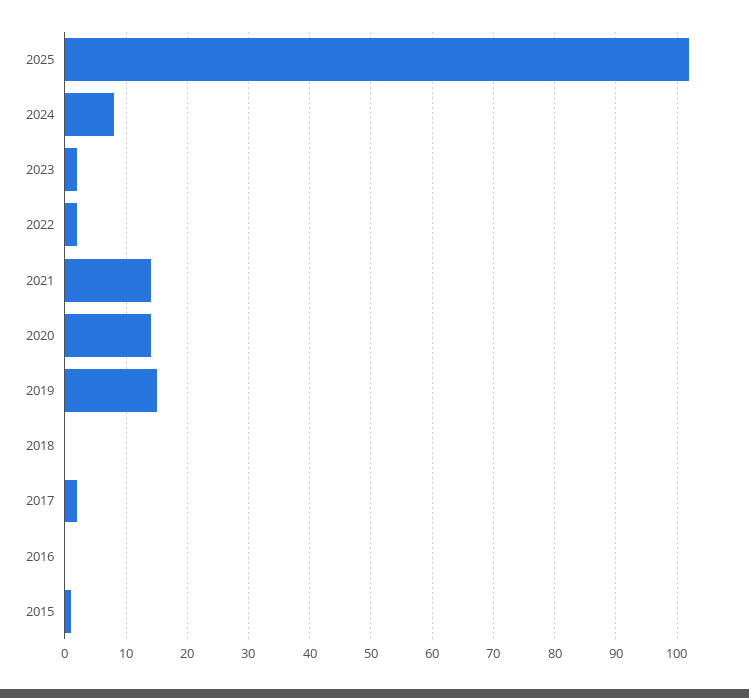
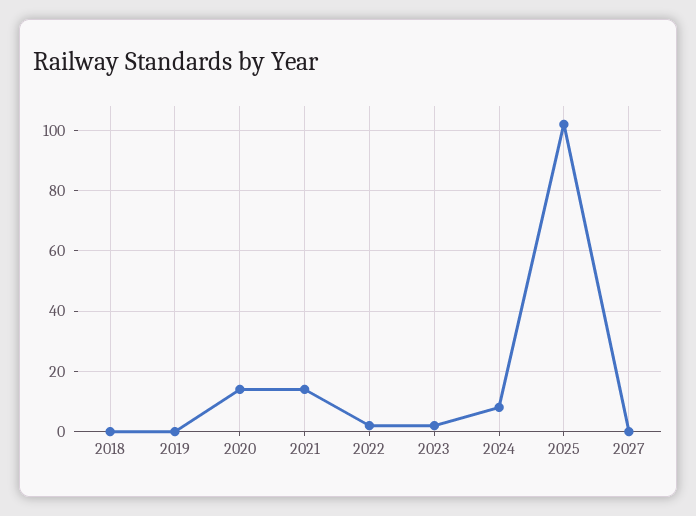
2019: 15 -> 0
2017: 2 -> none
2016: 0 -> none
2015: 1 -> none
2027: none -> 0

